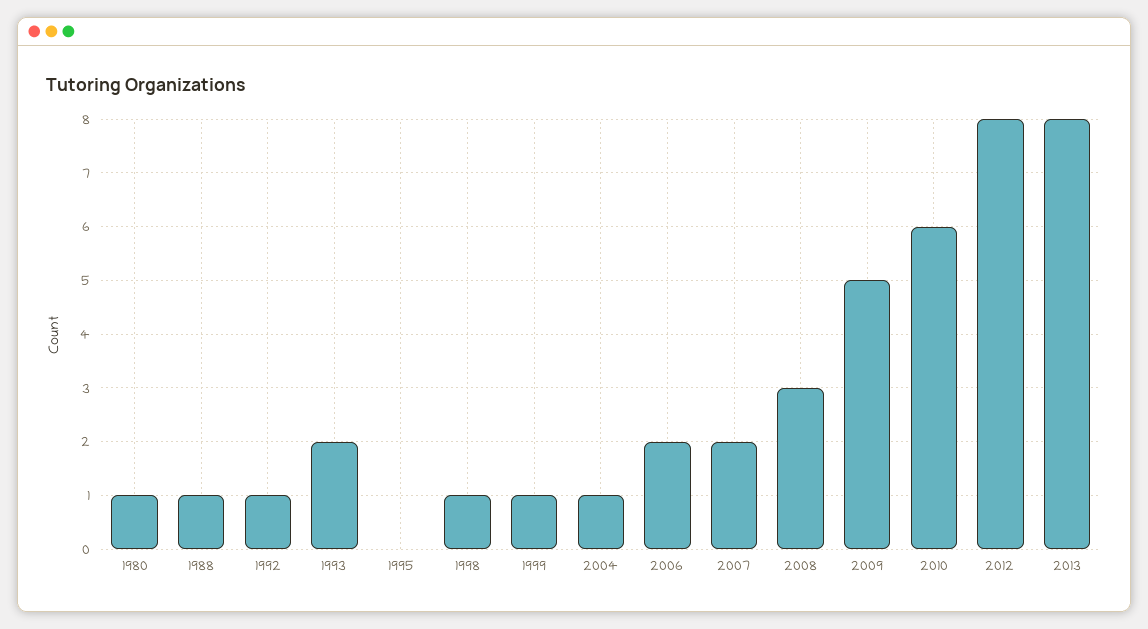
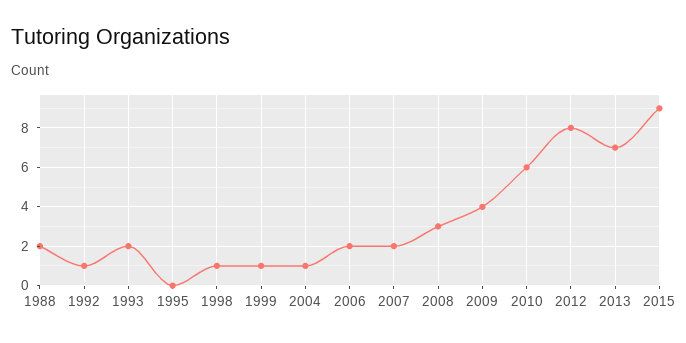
1980: 1 -> none
1988: 1 -> 2
2009: 5 -> 4
2013: 8 -> 7
2015: none -> 9

